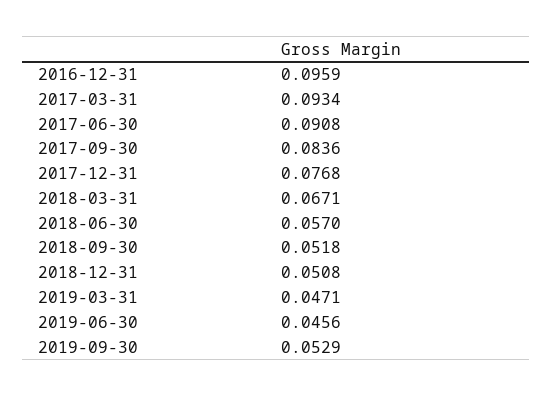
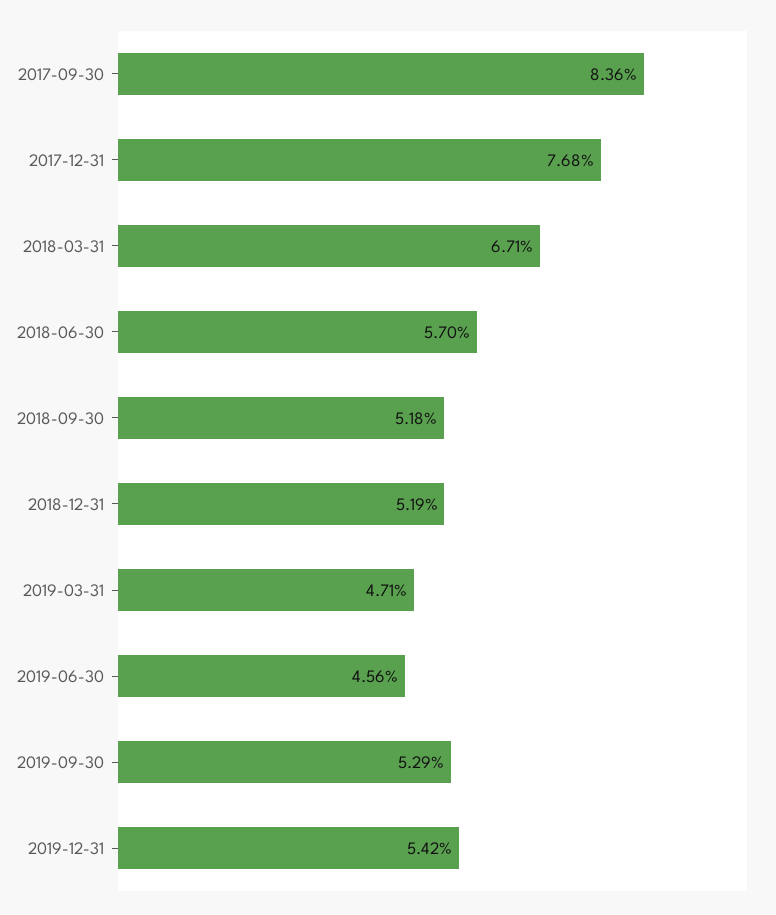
2016-12-31: 0.0959 -> none
2017-03-31: 0.0934 -> none
2017-06-30: 0.0908 -> none
2018-12-31: 0.0508 -> 0.0519
2019-12-31: none -> 0.0542

